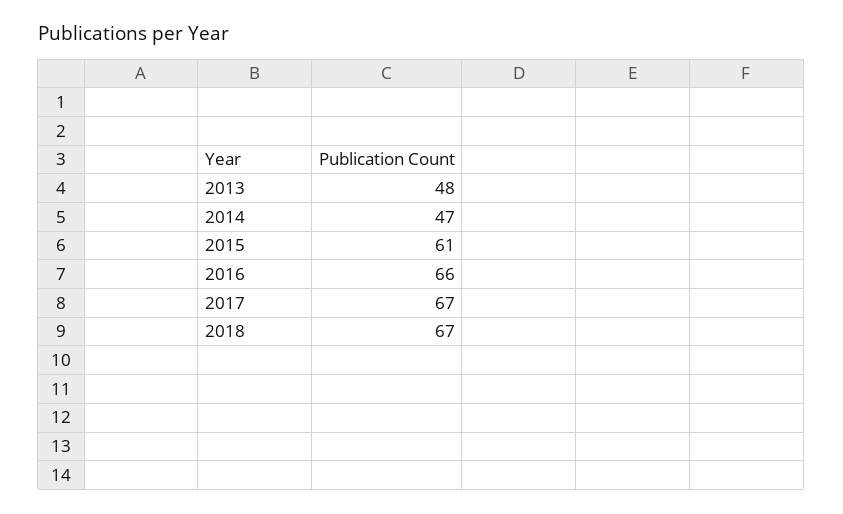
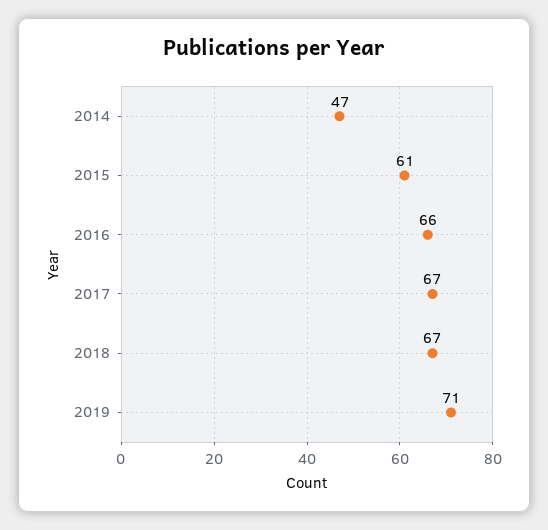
2013: 48 -> none
2019: none -> 71

